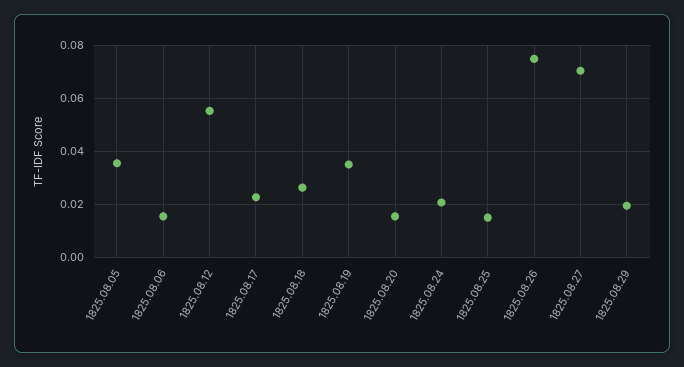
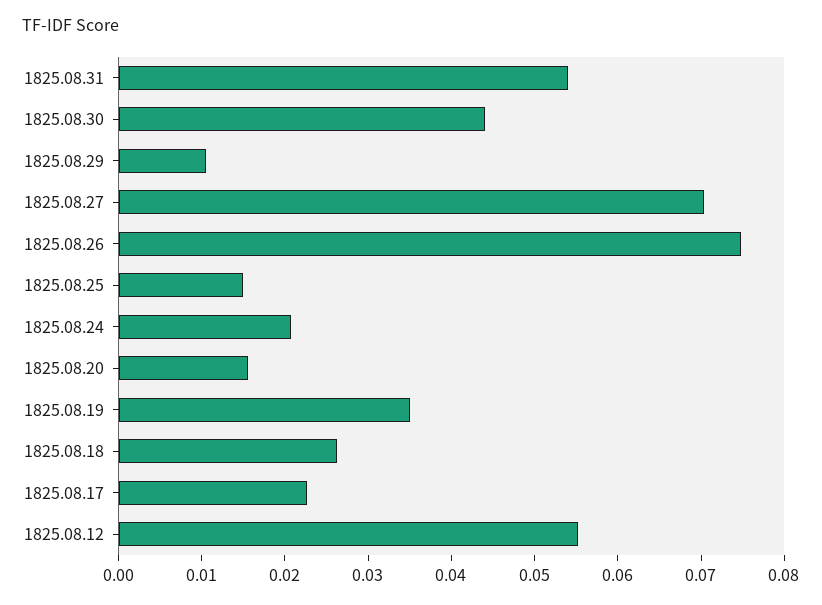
1825.08.05: 0.035 -> none
1825.08.06: 0.015 -> none
1825.08.29: 0.02 -> 0.01
1825.08.31: none -> 0.054
1825.08.30: none -> 0.044

